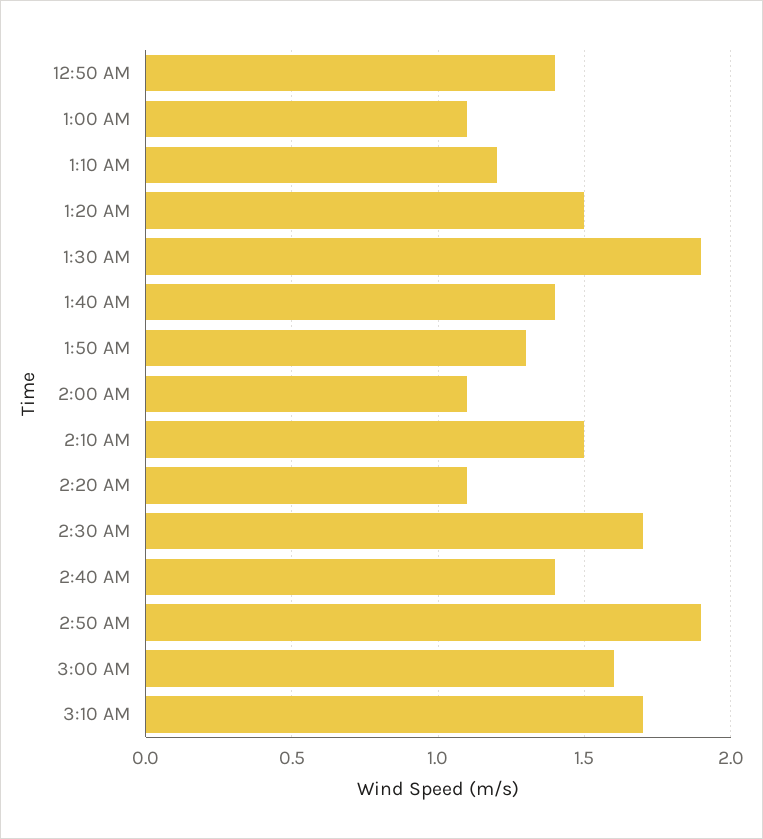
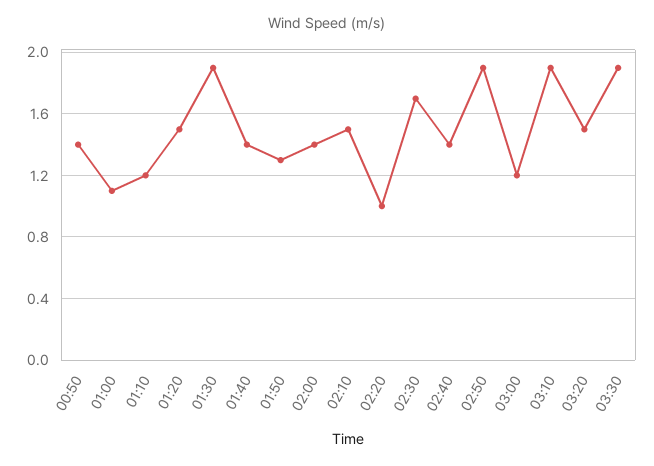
2:00 AM: 1.1 -> 1.4
2:20 AM: 1.1 -> 1
3:00 AM: 1.6 -> 1.2
3:10 AM: 1.7 -> 1.9
03:20: none -> 1.5
03:30: none -> 1.9

